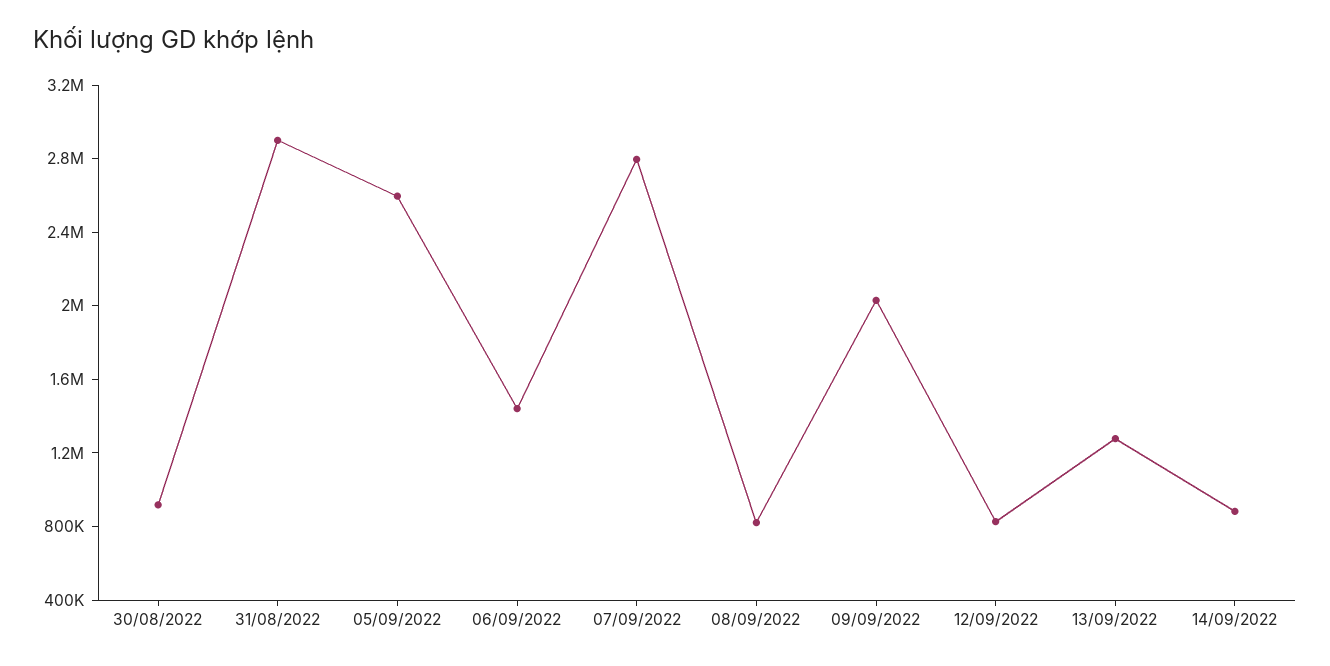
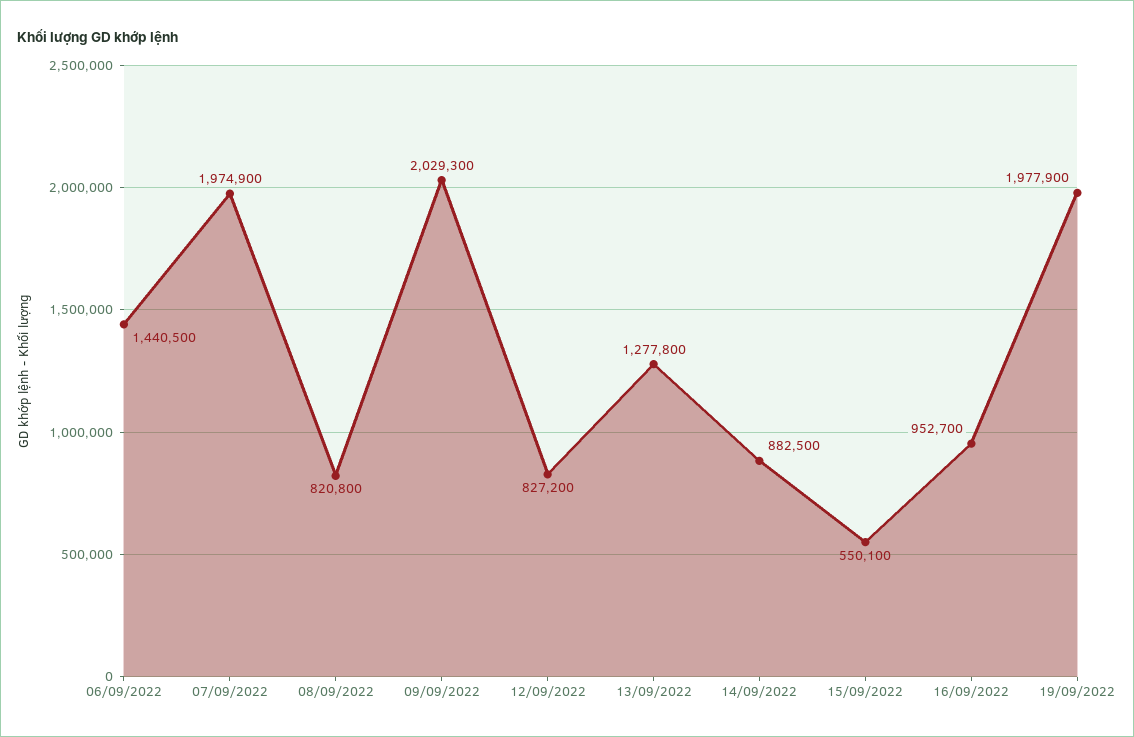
30/08/2022: 900000 -> none
31/08/2022: 2900000 -> none
05/09/2022: 2600000 -> none
07/09/2022: 2800000 -> 1974900
15/09/2022: none -> 550100
16/09/2022: none -> 952700
19/09/2022: none -> 1977900

